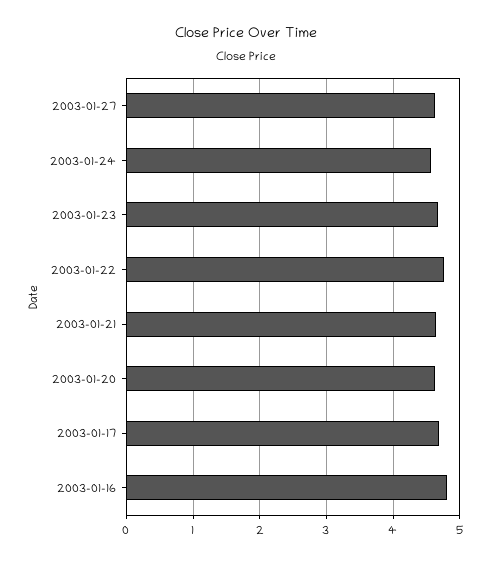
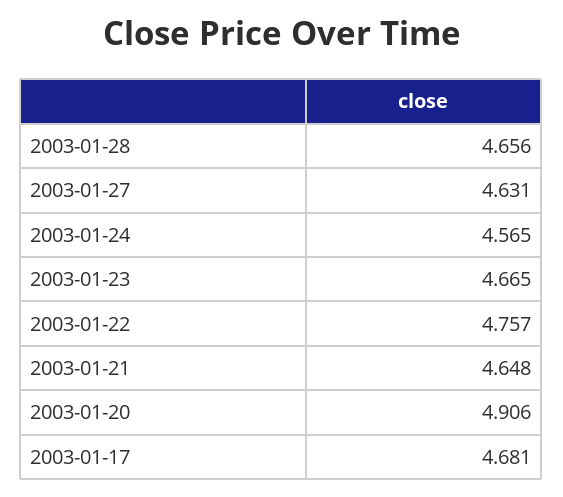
2003-01-20: 4.6 -> 4.906
2003-01-16: 4.8 -> none
2003-01-28: none -> 4.656

